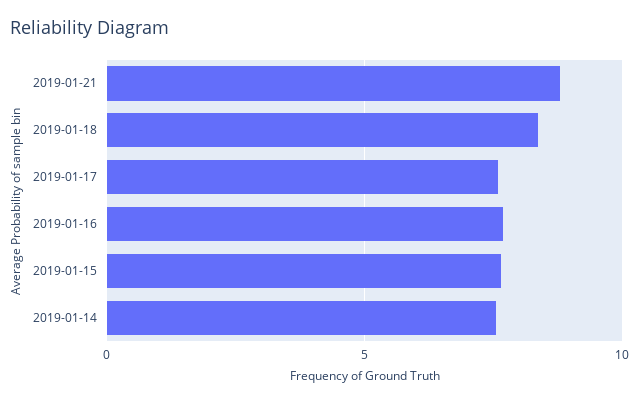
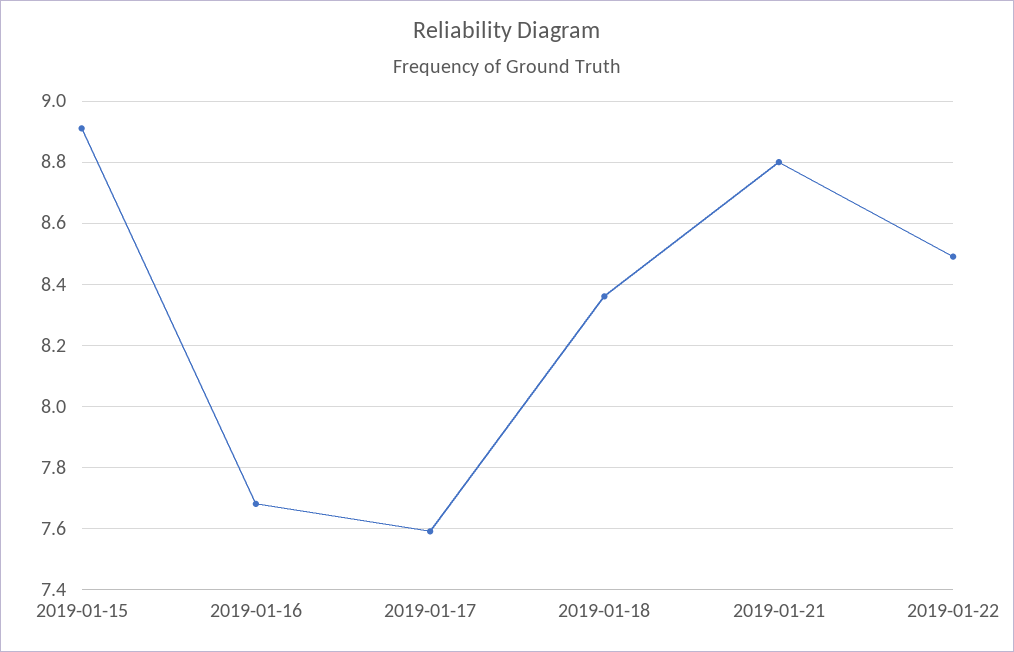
2019-01-15: 7.5 -> 8.9
2019-01-14: 7.5 -> none
2019-01-22: none -> 8.5

